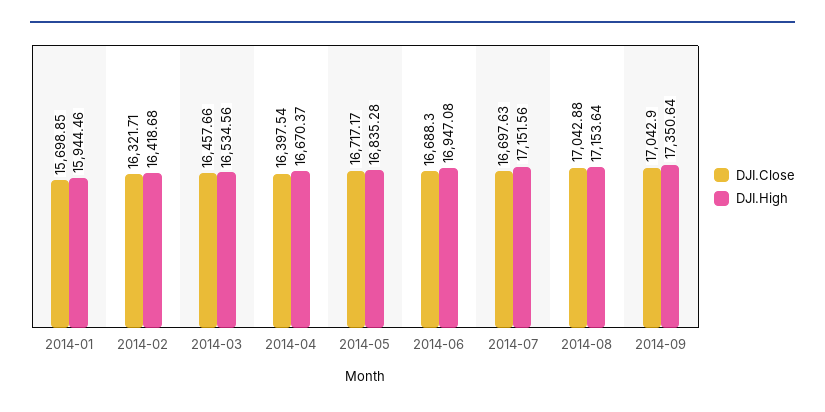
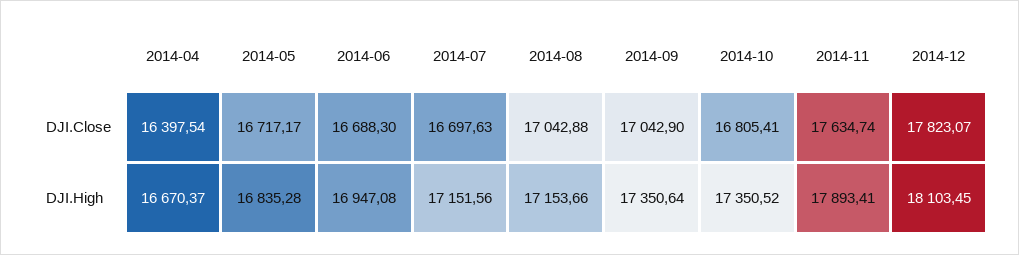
DJI.Close, 2014-01: 15698.85 -> none
DJI.High, 2014-01: 15944.46 -> none
DJI.Close, 2014-02: 16321.71 -> none
DJI.High, 2014-02: 16418.68 -> none
DJI.Close, 2014-03: 16457.66 -> none
DJI.High, 2014-03: 16534.56 -> none
DJI.High, 2014-08: 17153.64 -> 17153.66
DJI.Close, 2014-10: none -> 16805.41
DJI.Close, 2014-11: none -> 17634.74
DJI.Close, 2014-12: none -> 17823.07
DJI.High, 2014-10: none -> 17350.52
DJI.High, 2014-11: none -> 17893.41
DJI.High, 2014-12: none -> 18103.45

